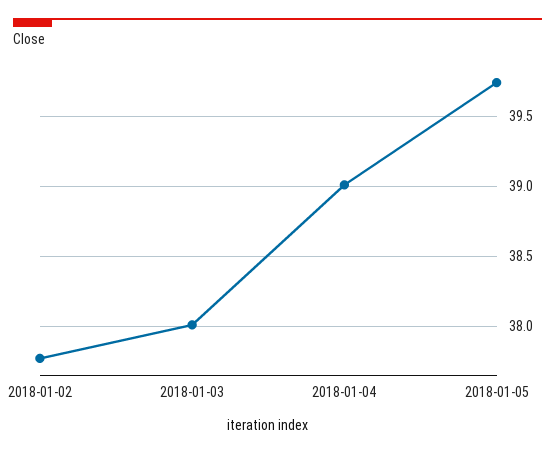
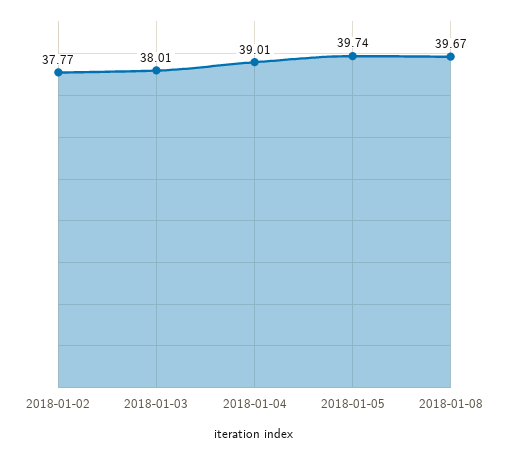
2018-01-08: none -> 39.67

